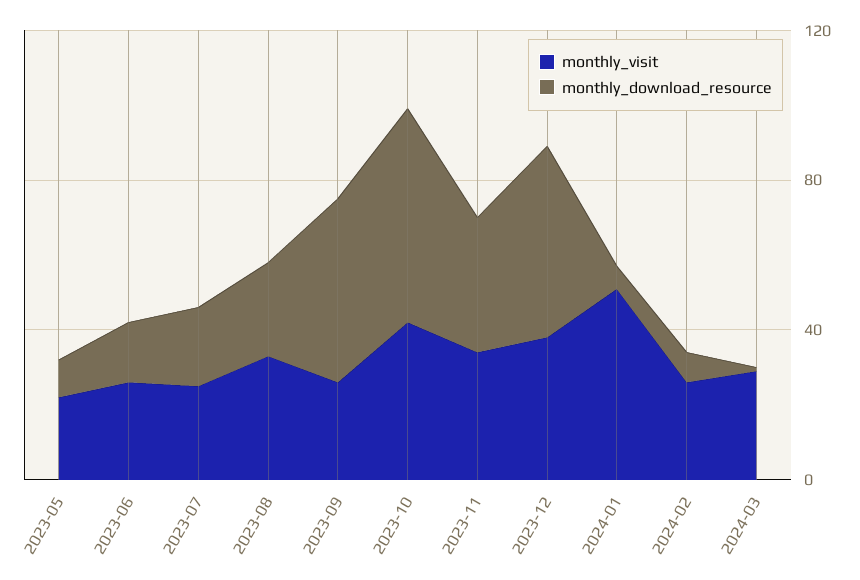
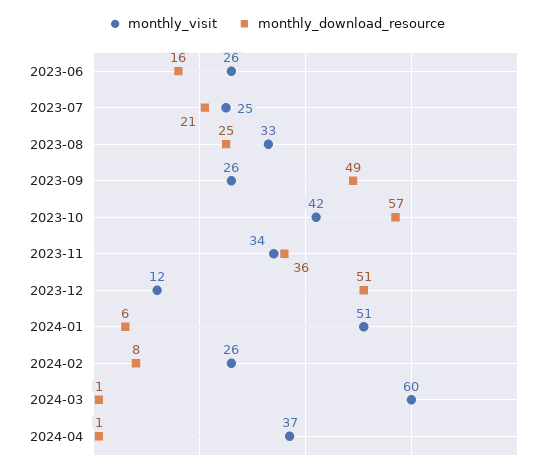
monthly_visit, 2023-05: 20 -> none
monthly_download_resource, 2023-05: 10 -> none
monthly_visit, 2023-12: 40 -> 12
monthly_visit, 2024-03: 30 -> 60
monthly_visit, 2024-04: none -> 37
monthly_download_resource, 2024-04: none -> 1

